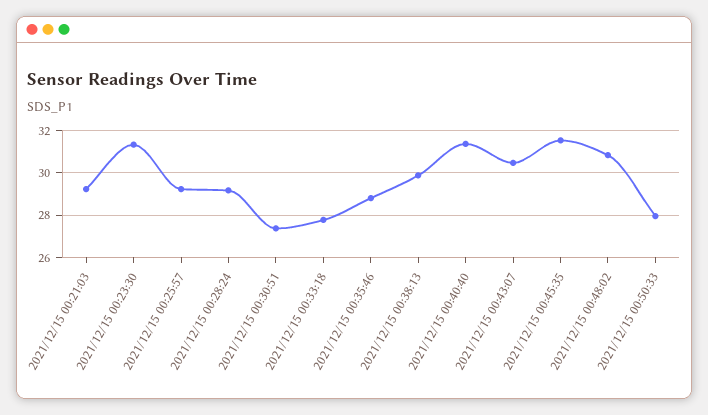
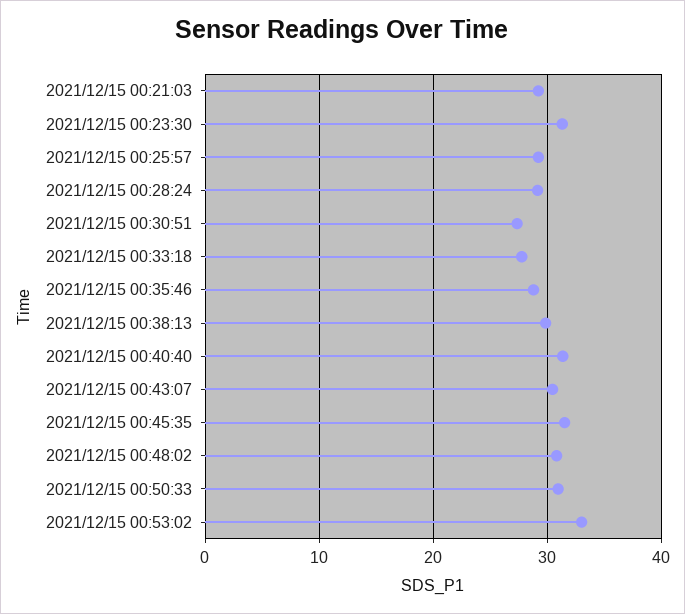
2021/12/15 00:50:33: 28 -> 31
2021/12/15 00:53:02: none -> 33

